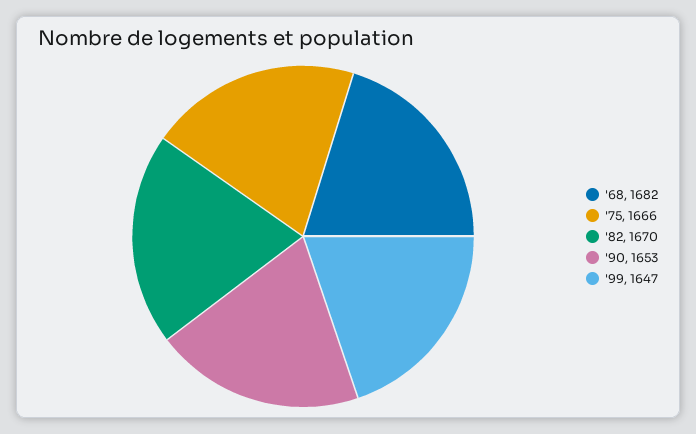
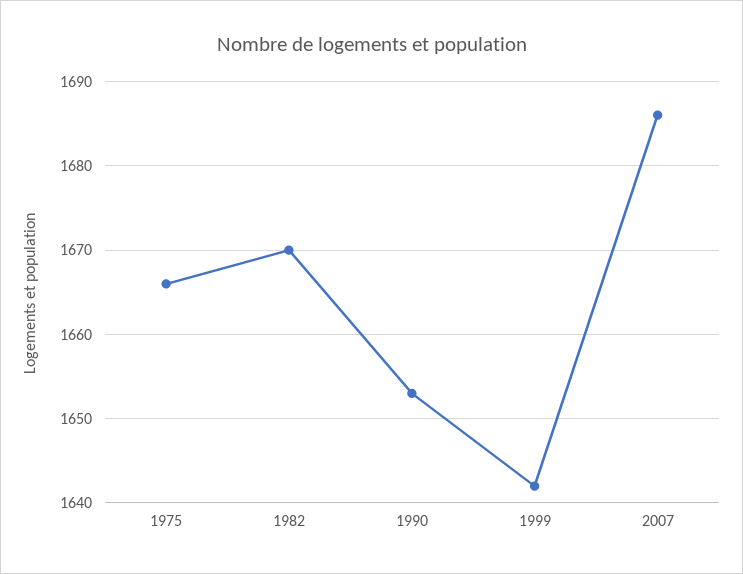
'68: 1682 -> none
'99: 1647 -> 1642
2007: none -> 1686

